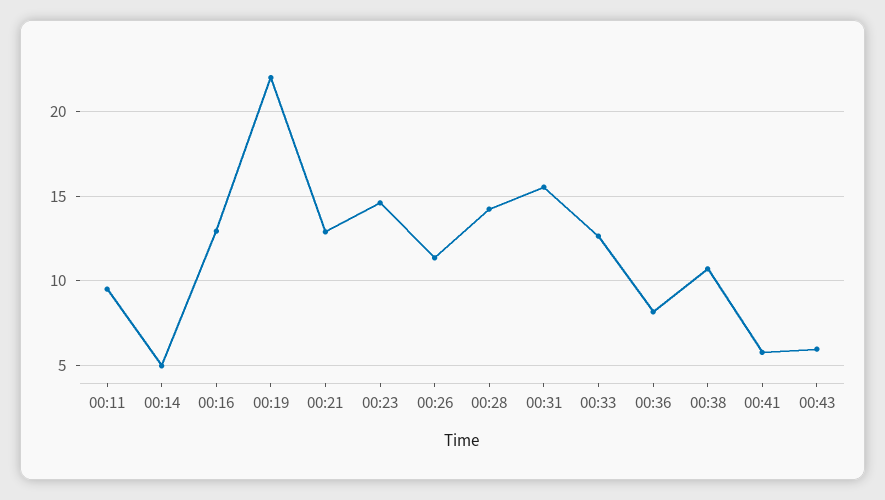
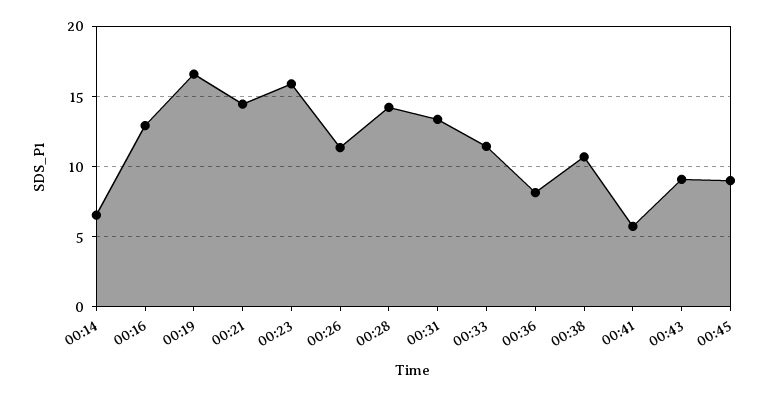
00:11: 9.5 -> none
00:14: 5 -> 6.5
00:19: 22 -> 16.5
00:21: 13 -> 14.5
00:23: 14.5 -> 16
00:31: 15.5 -> 13.5
00:33: 12.5 -> 11.5
00:43: 6 -> 9
00:45: none -> 9

